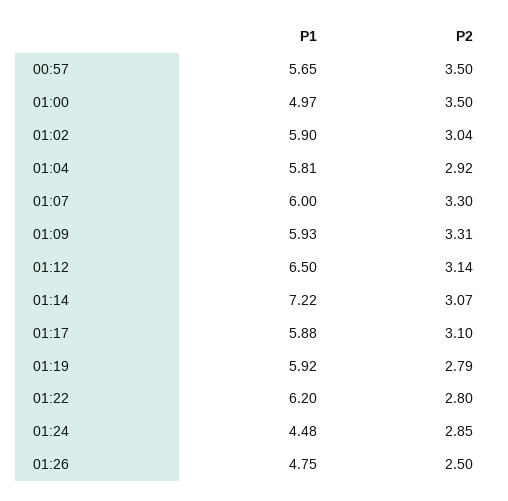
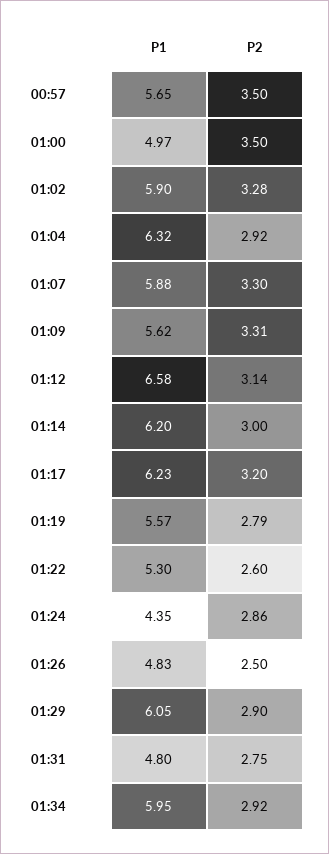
P2, 01:02: 3.04 -> 3.28
P1, 01:04: 5.81 -> 6.32
P1, 01:07: 6 -> 5.88
P1, 01:09: 5.93 -> 5.62
P1, 01:12: 6.5 -> 6.58
P1, 01:14: 7.22 -> 6.2
P2, 01:14: 3.07 -> 3
P1, 01:17: 5.88 -> 6.23
P2, 01:17: 3.1 -> 3.2
P1, 01:19: 5.92 -> 5.57
P1, 01:22: 6.2 -> 5.3
P2, 01:22: 2.8 -> 2.6
P1, 01:24: 4.48 -> 4.35
P2, 01:24: 2.85 -> 2.86
P1, 01:26: 4.75 -> 4.83
P1, 01:29: none -> 6.05
P2, 01:29: none -> 2.9
P1, 01:31: none -> 4.8
P2, 01:31: none -> 2.75
P1, 01:34: none -> 5.95
P2, 01:34: none -> 2.92

